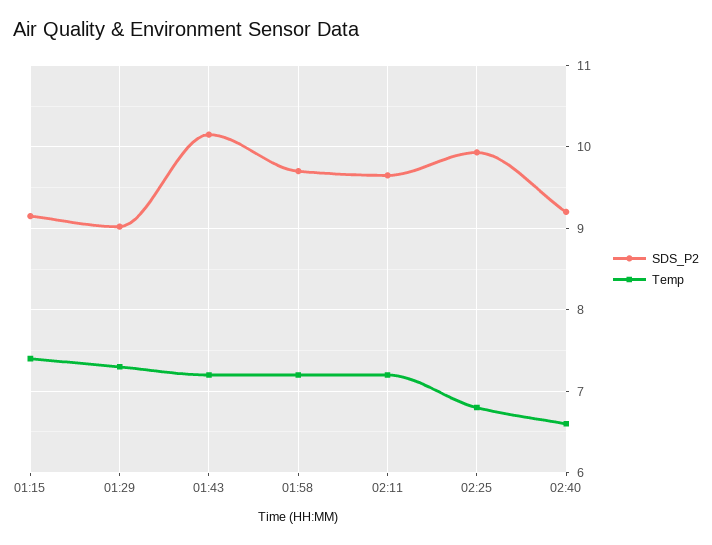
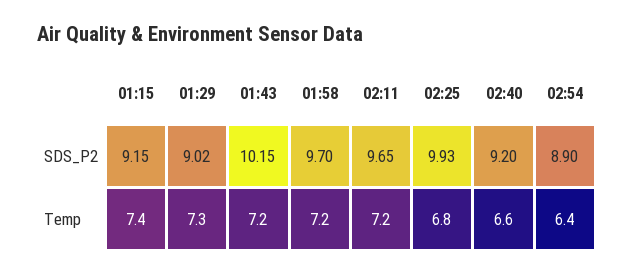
SDS_P2, 02:54: none -> 8.9
Temp, 02:54: none -> 6.4

